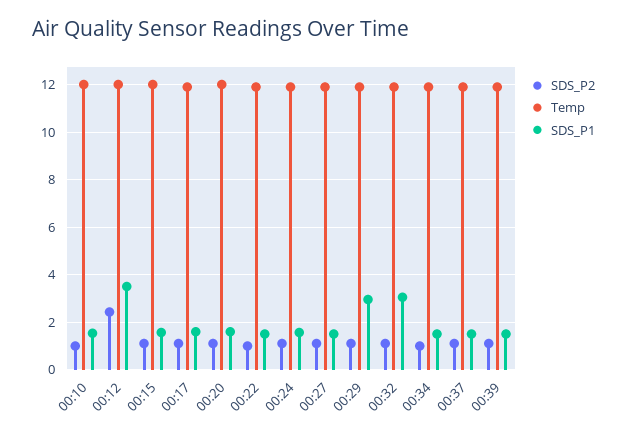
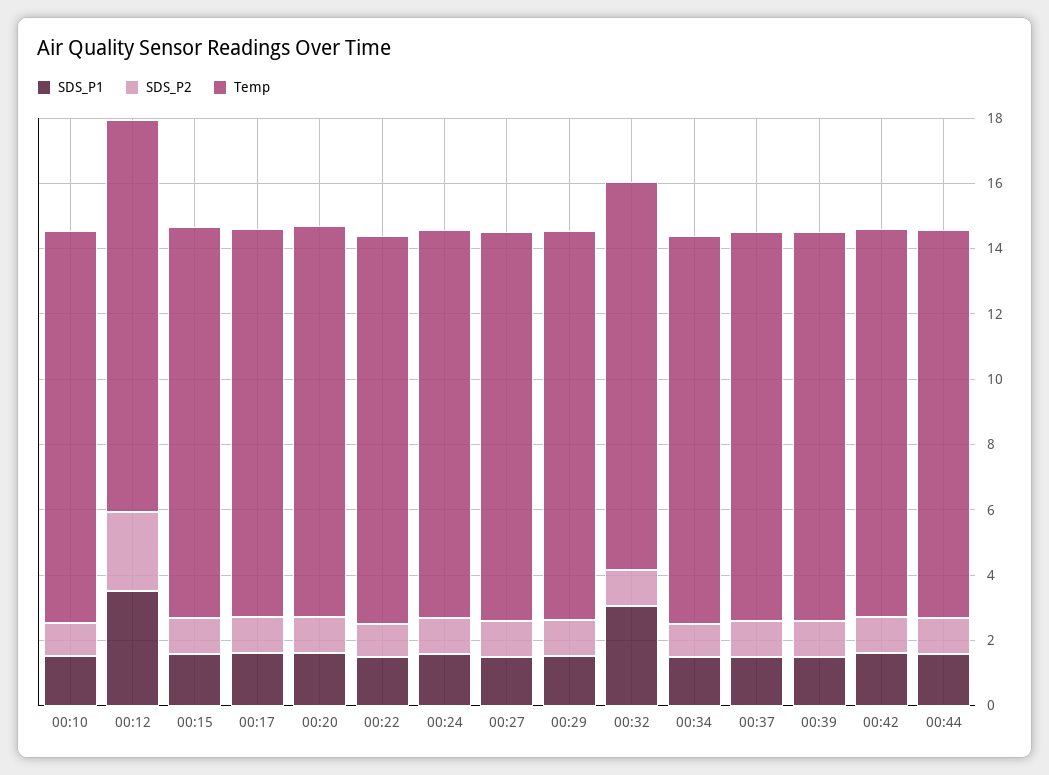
SDS_P1, 00:29: 3 -> 1.5
SDS_P1, 00:42: none -> 1.5
SDS_P2, 00:42: none -> 1
Temp, 00:42: none -> 12
SDS_P1, 00:44: none -> 1.5
SDS_P2, 00:44: none -> 1
Temp, 00:44: none -> 12

